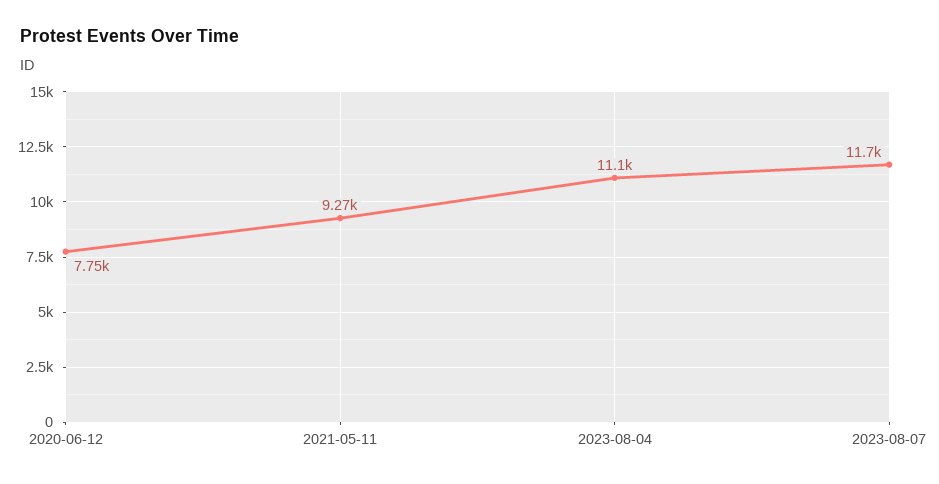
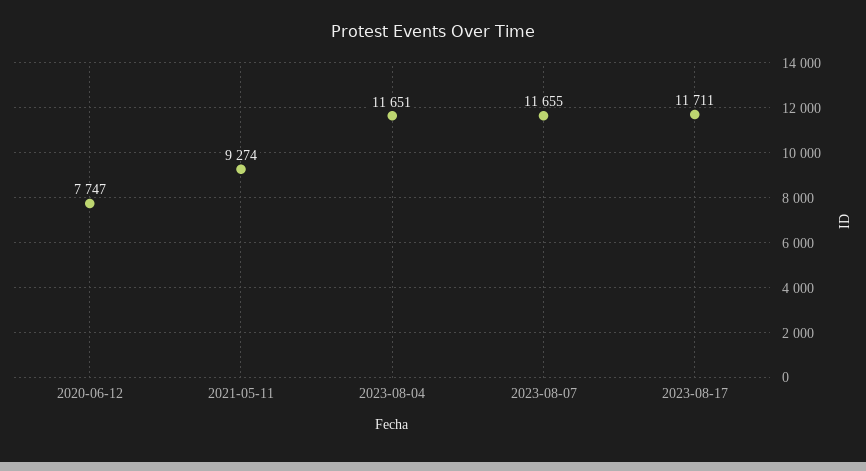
2023-08-04: 11100 -> 11651
2023-08-17: none -> 11711

